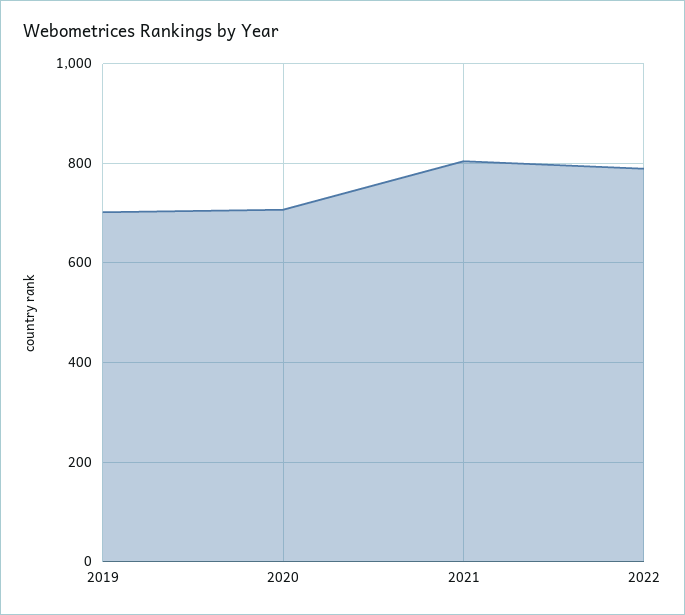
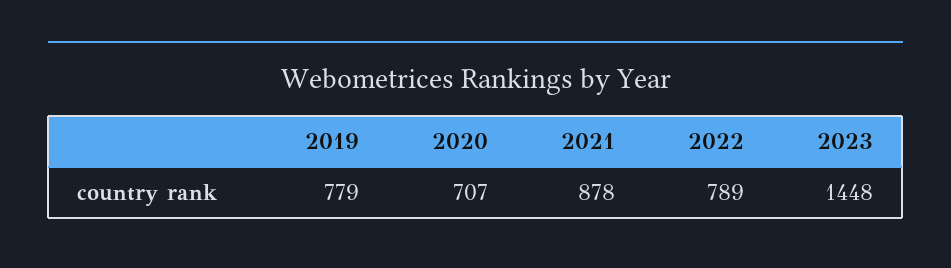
2019: 700 -> 779
2021: 800 -> 878
2023: none -> 1448

